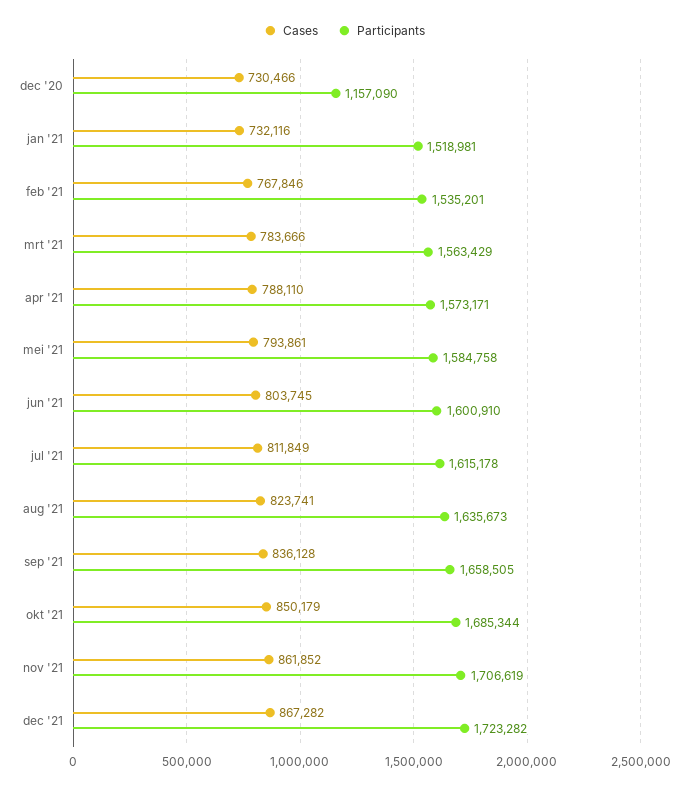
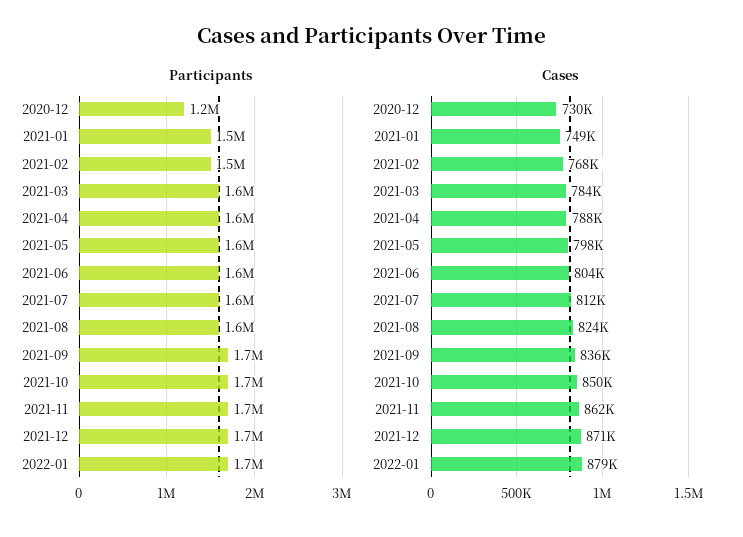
Cases, jan '21: 732116 -> 749000
Cases, mei '21: 793861 -> 798000
Cases, dec '21: 867282 -> 871000
Participants, 2022-01: none -> 1700000
Cases, 2022-01: none -> 879000

